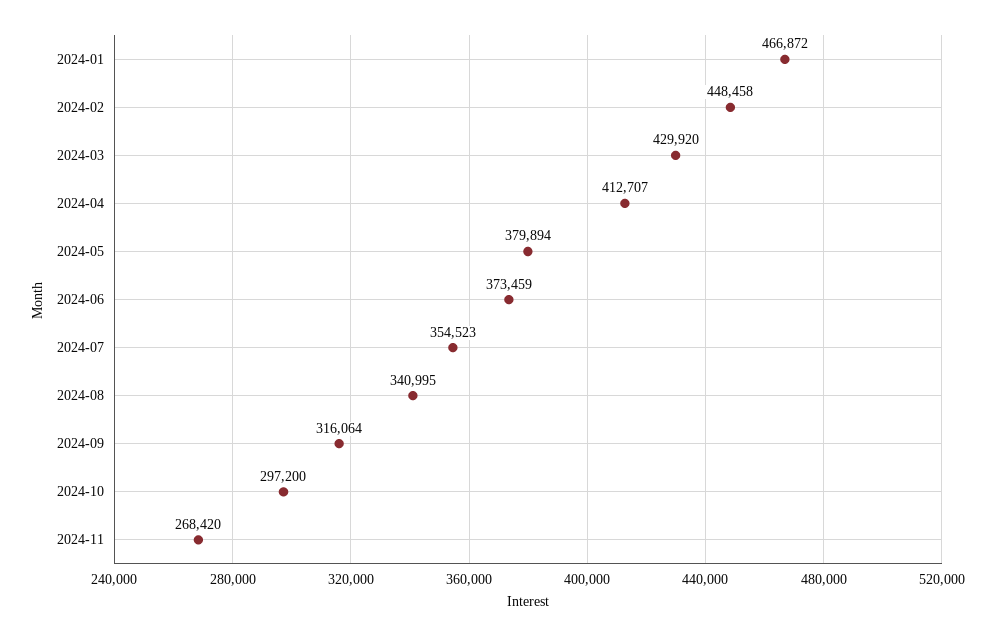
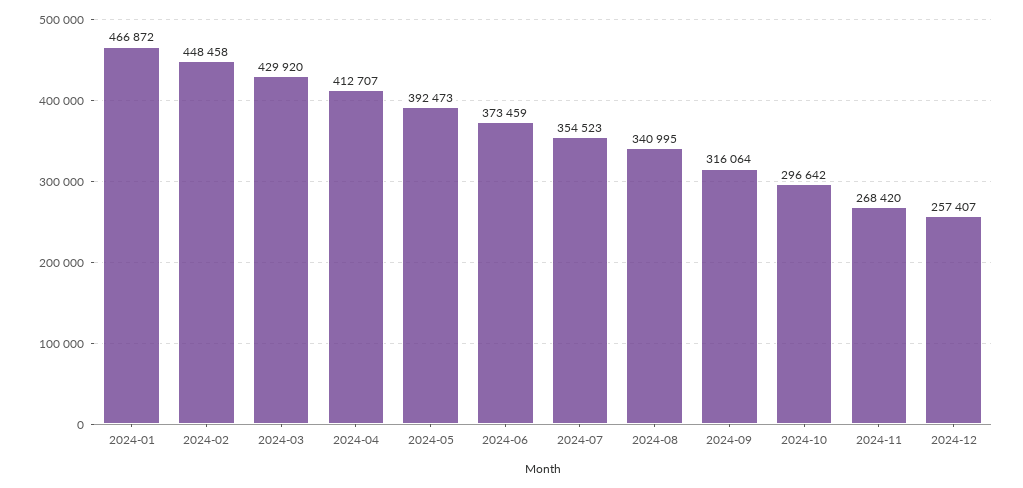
2024-05: 379894 -> 392473
2024-10: 297200 -> 296642
2024-12: none -> 257407

